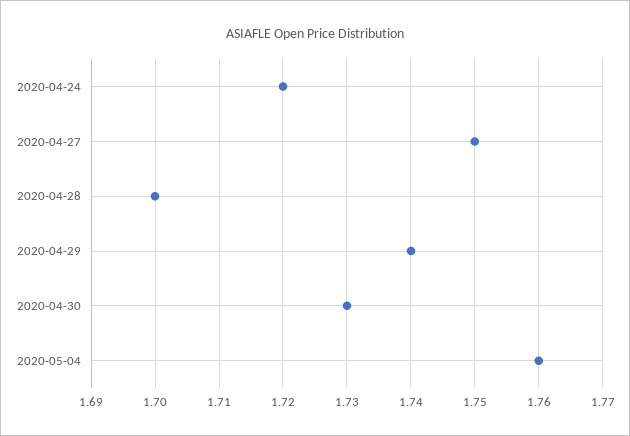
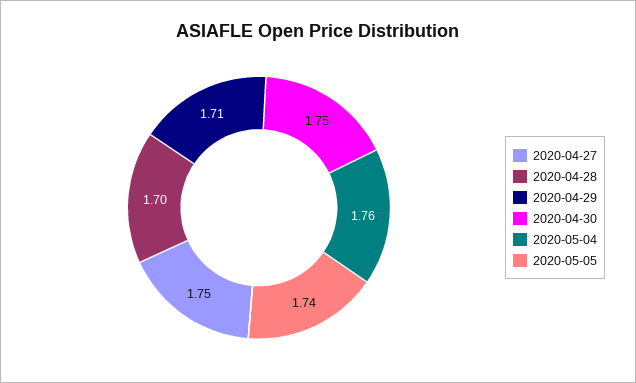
2020-04-24: 1.72 -> none
2020-04-29: 1.74 -> 1.71
2020-04-30: 1.73 -> 1.75
2020-05-05: none -> 1.74

